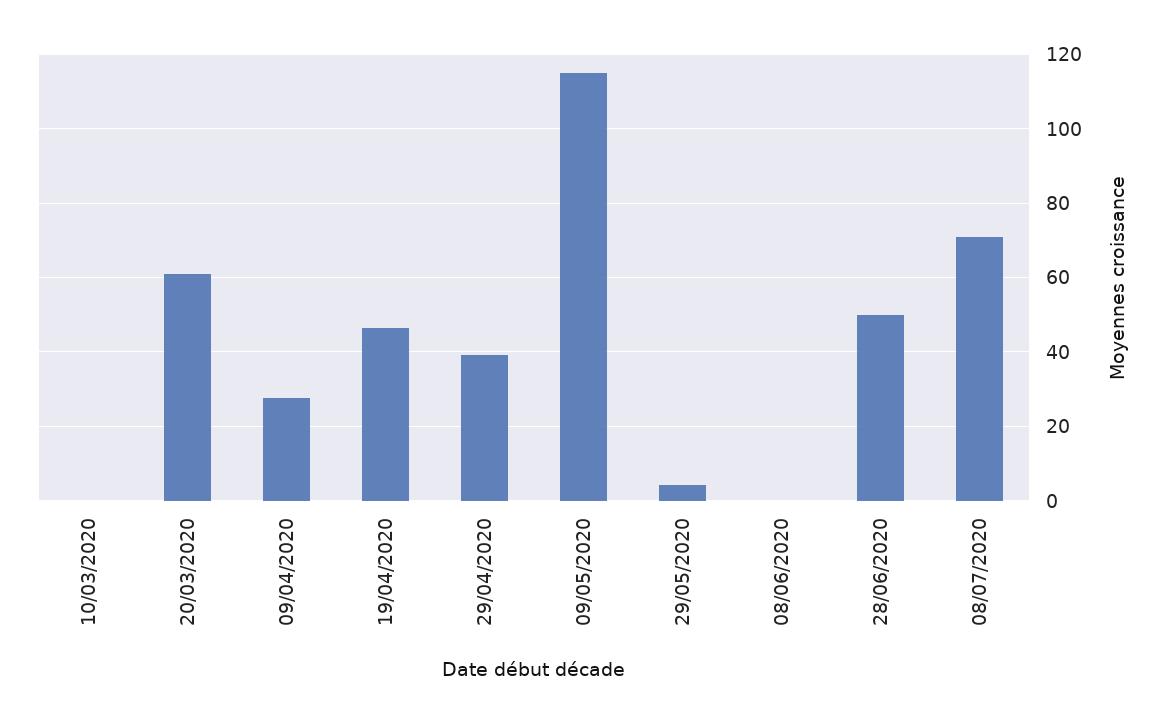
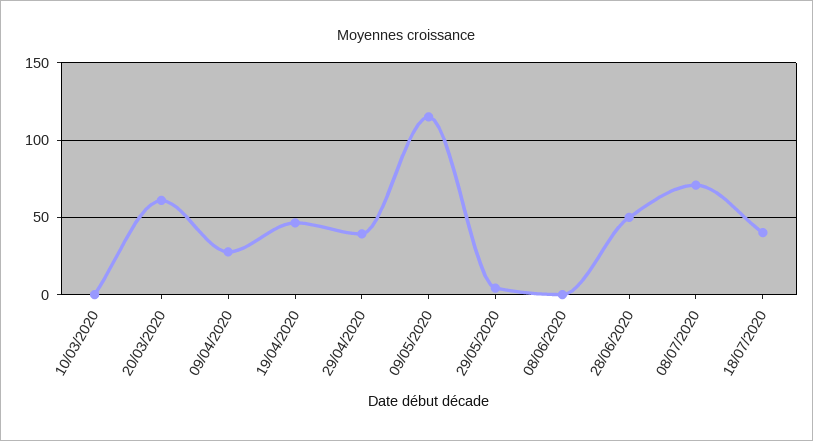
18/07/2020: none -> 40

